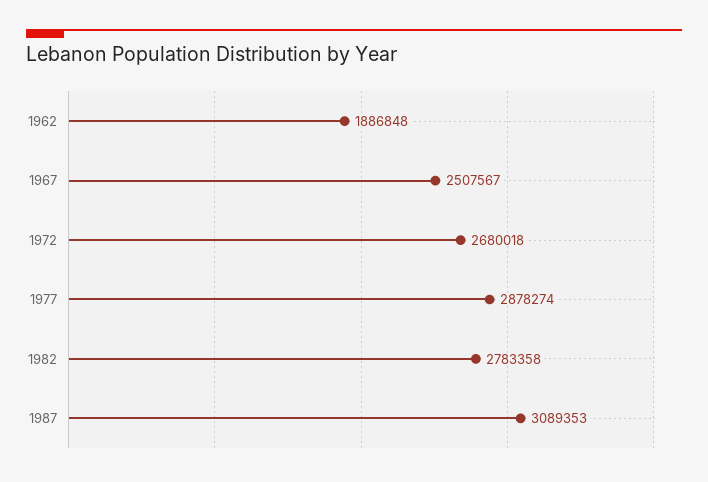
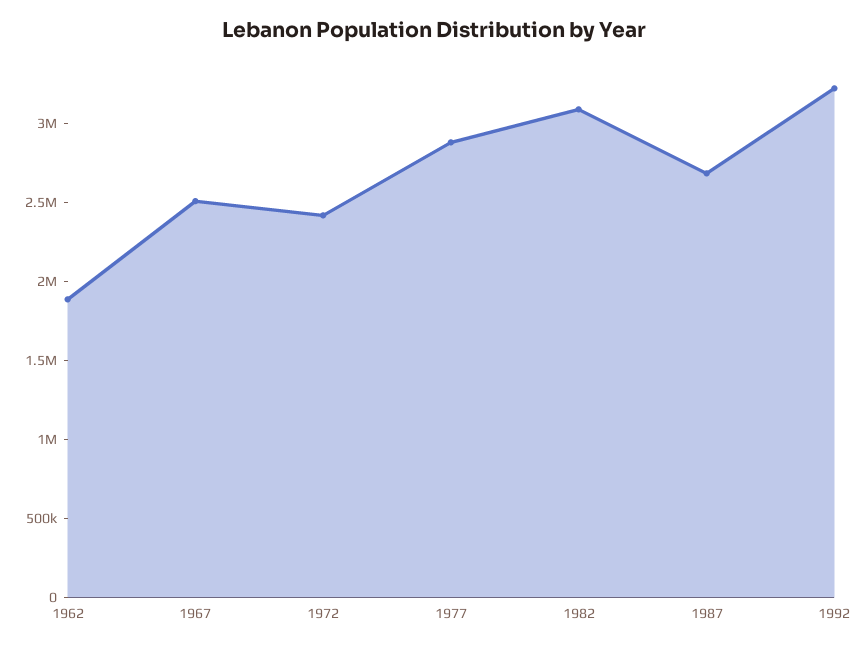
1972: 2680018 -> 2400000
1982: 2783358 -> 3100000
1987: 3089353 -> 2700000
1992: none -> 3200000

